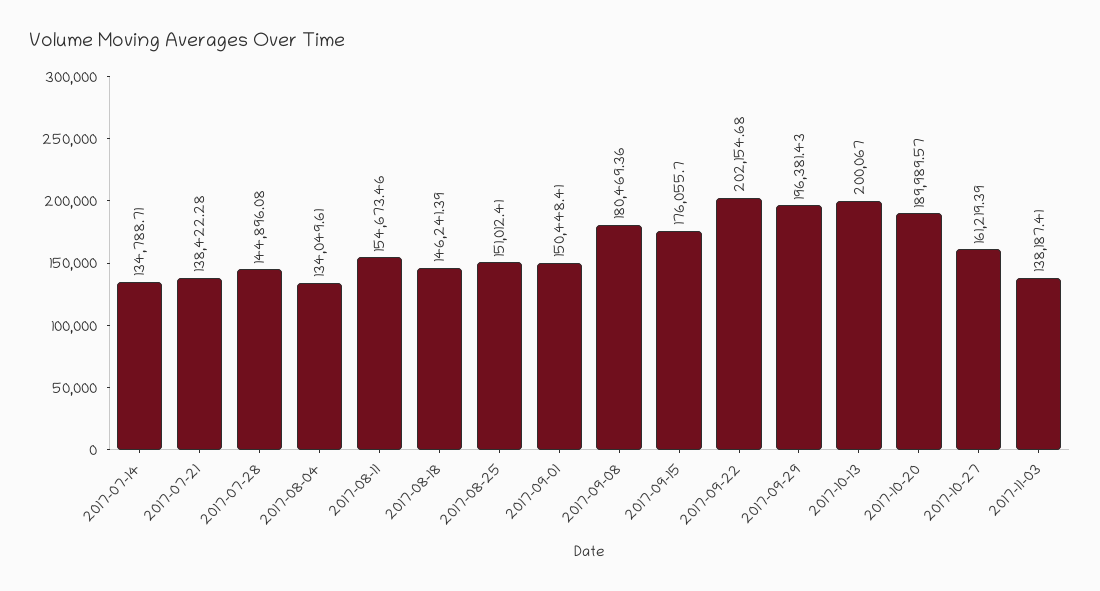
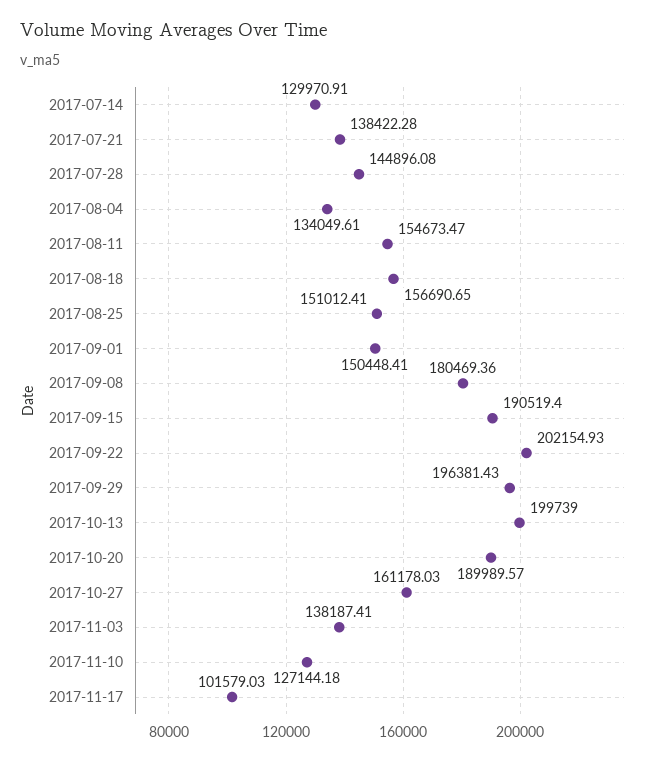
2017-07-14: 134788.71 -> 129970.91
2017-08-11: 154673.46 -> 154673.47
2017-08-18: 146241.39 -> 156690.65
2017-09-15: 176055.7 -> 190519.4
2017-09-22: 202154.68 -> 202154.93
2017-10-13: 200067 -> 199739
2017-10-27: 161219.39 -> 161178.03
2017-11-10: none -> 127144.18
2017-11-17: none -> 101579.03

